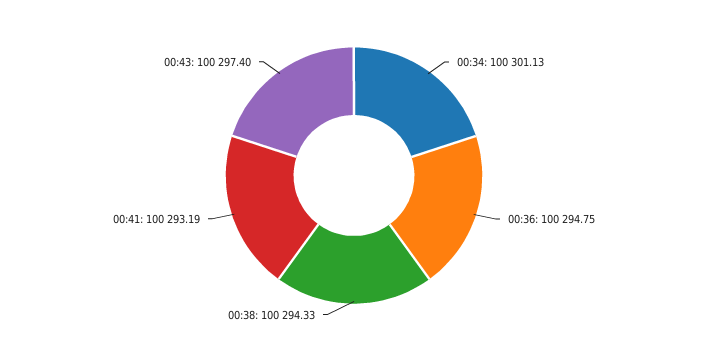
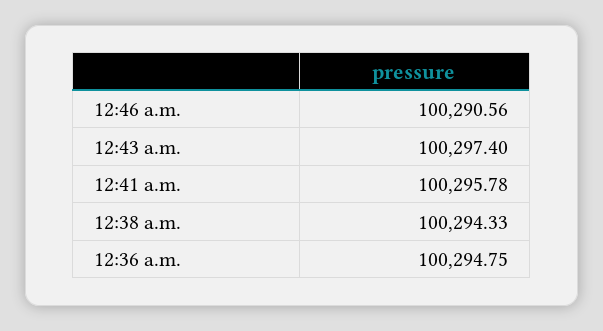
00:34: 100301.13 -> none
00:41: 100293.19 -> 100295.78
12:46 a.m.: none -> 100290.56

